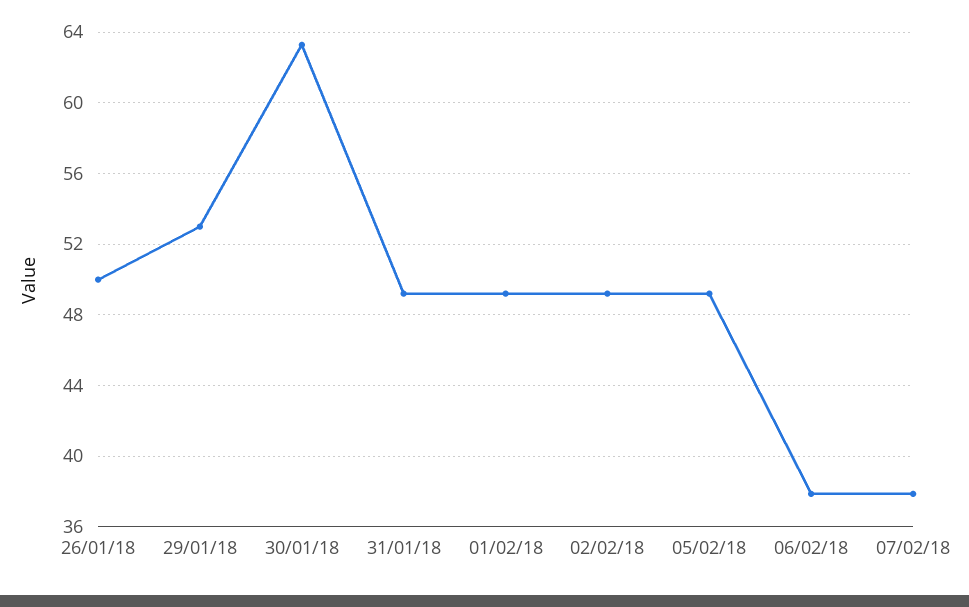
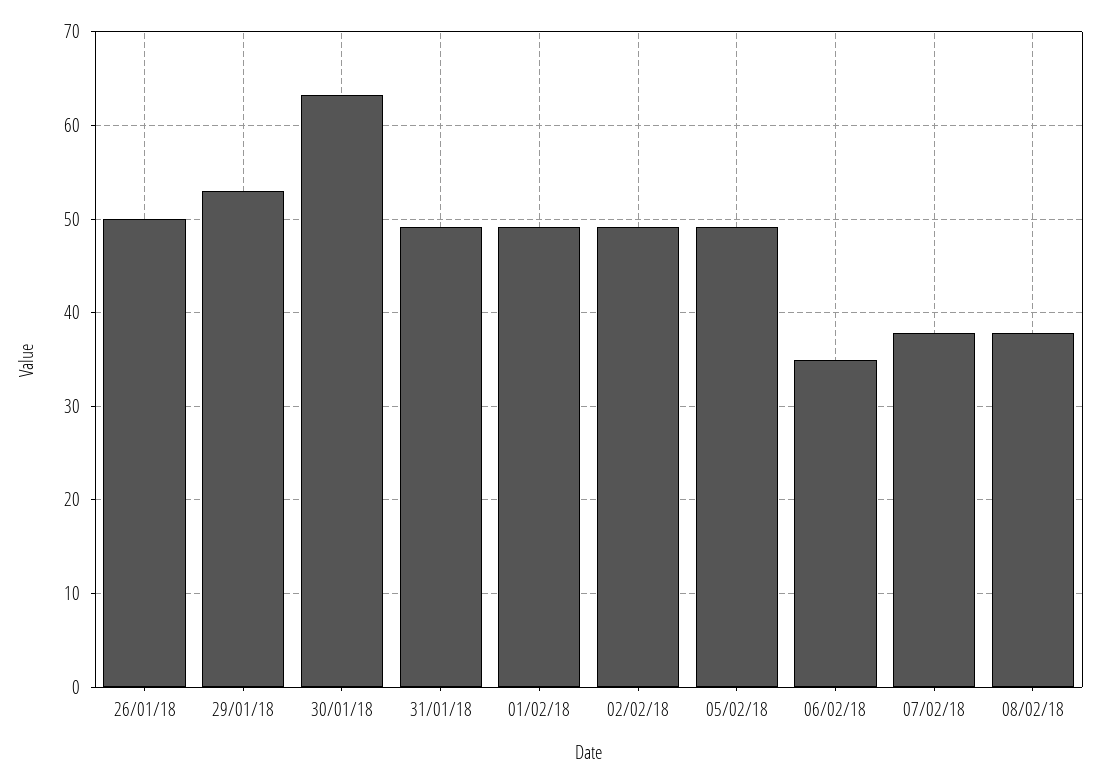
06/02/18: 38 -> 35
08/02/18: none -> 38

